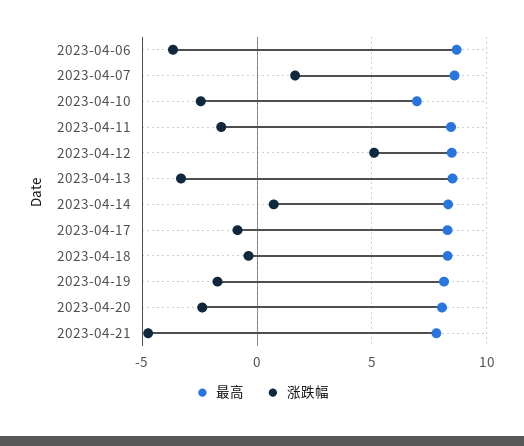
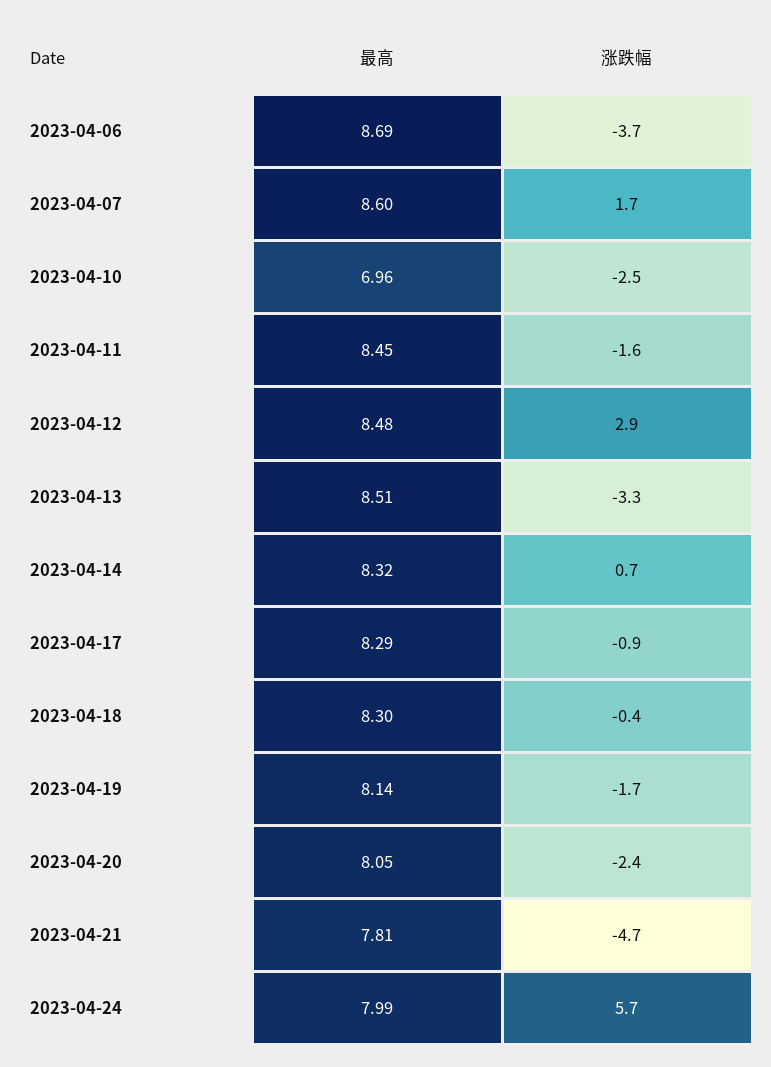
涨跌幅, 2023-04-12: 5 -> 2.9
最高, 2023-04-24: none -> 7.99
涨跌幅, 2023-04-24: none -> 5.7

